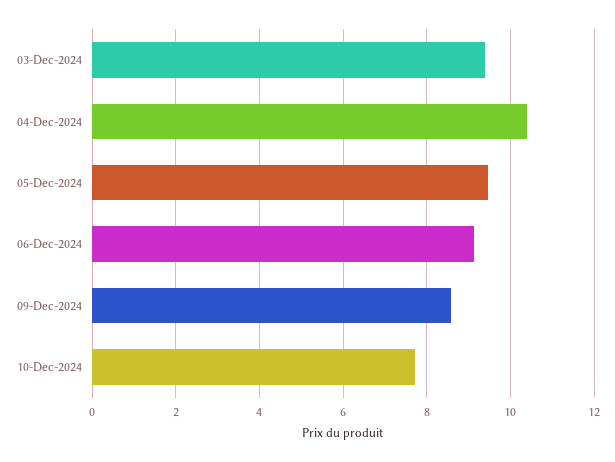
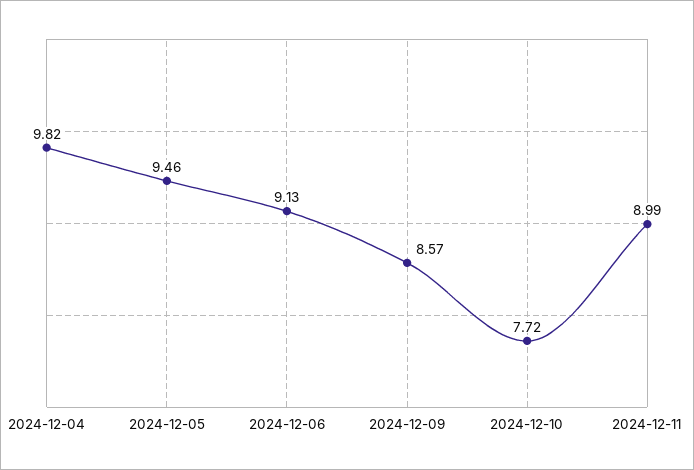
03-Dec-2024: 9.4 -> none
04-Dec-2024: 10.4 -> 9.82
2024-12-11: none -> 8.99

